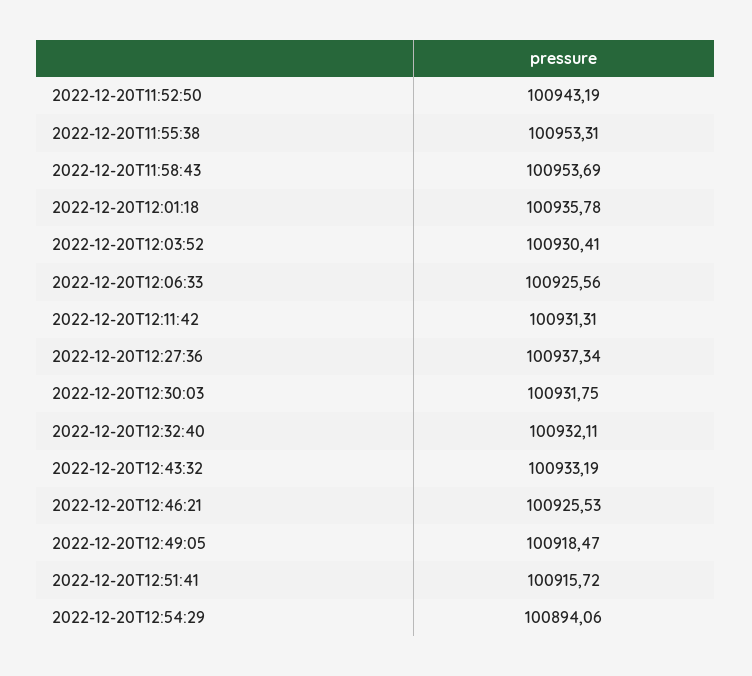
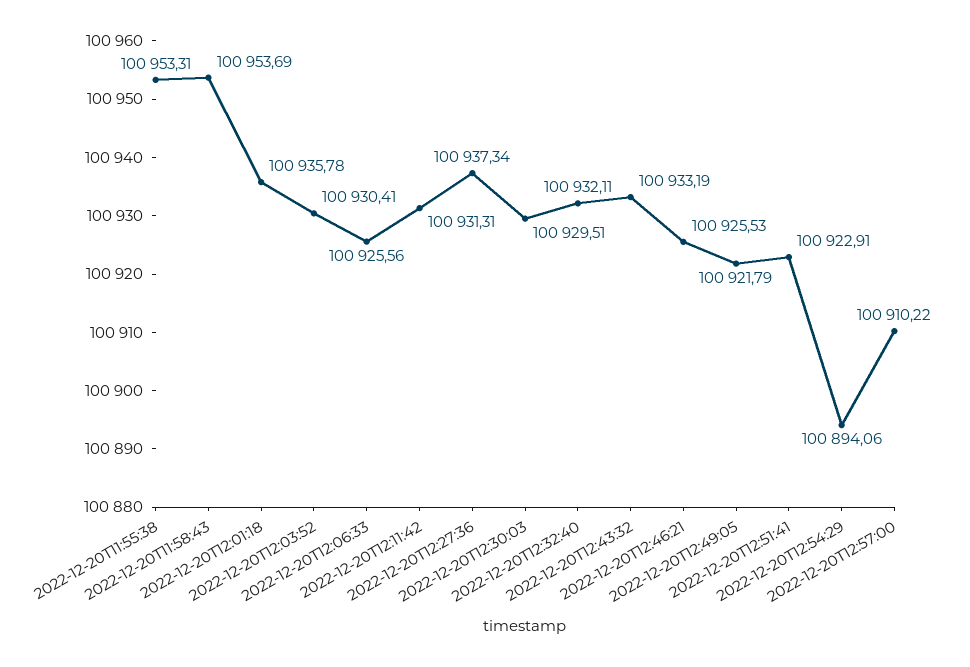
2022-12-20T11:52:50: 100943.19 -> none
2022-12-20T12:30:03: 100931.75 -> 100929.51
2022-12-20T12:49:05: 100918.47 -> 100921.79
2022-12-20T12:51:41: 100915.72 -> 100922.91
2022-12-20T12:57:00: none -> 100910.22

